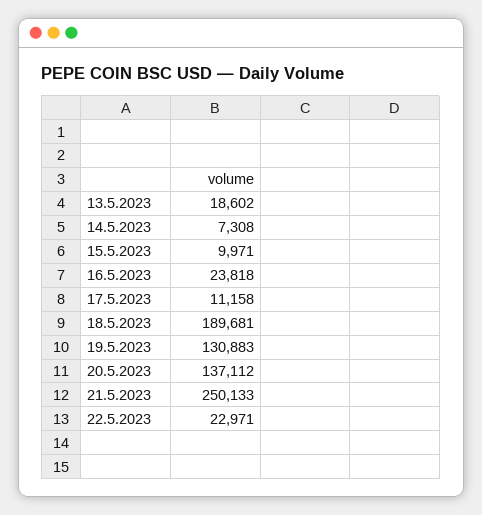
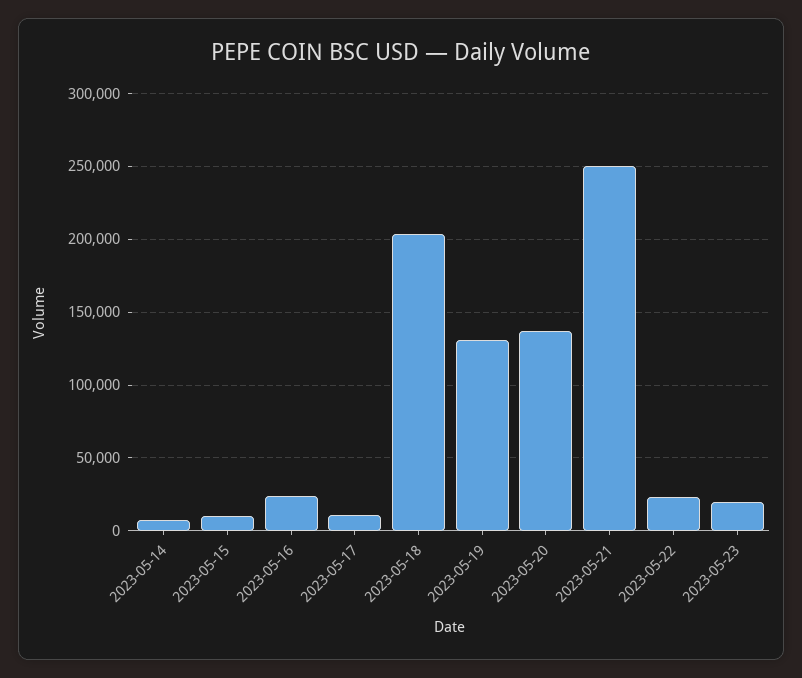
13.5.2023: 18602 -> none
18.5.2023: 189681 -> 205000
2023-05-23: none -> 20000

